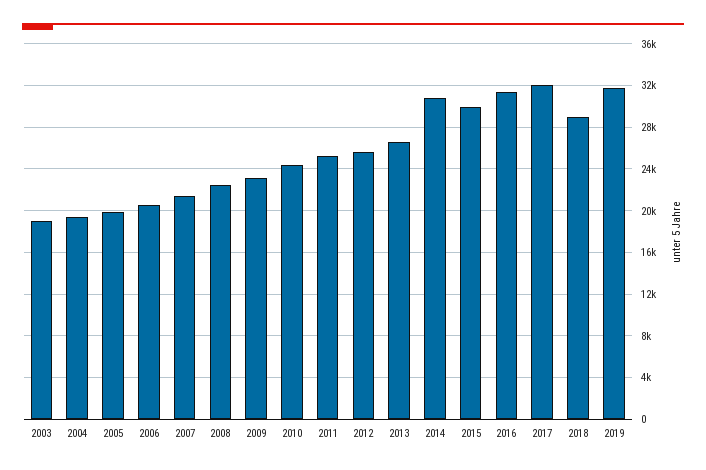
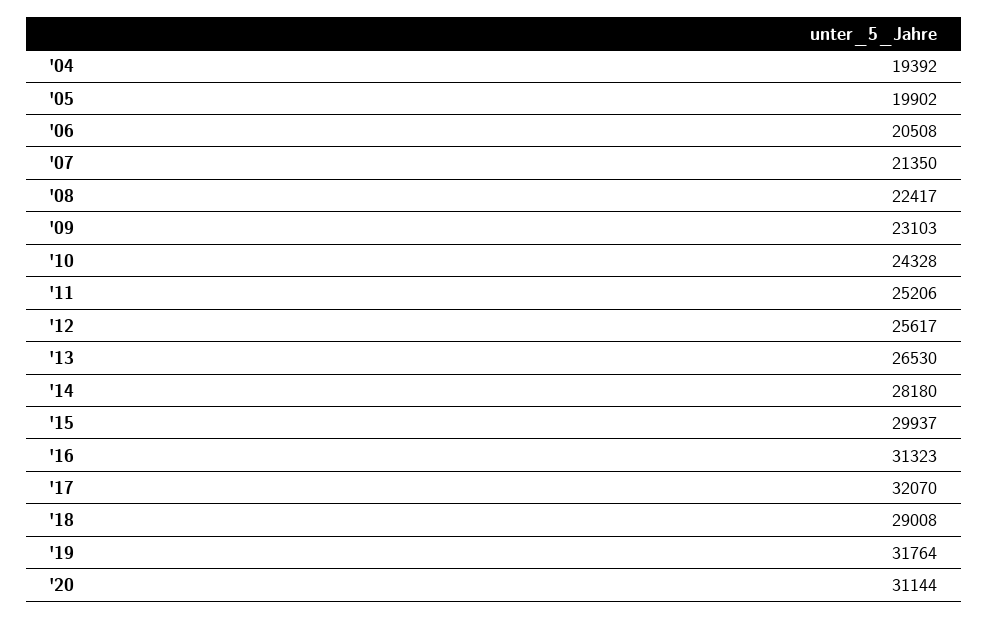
2003: 19000 -> none
2014: 31000 -> 28180
'20: none -> 31144

